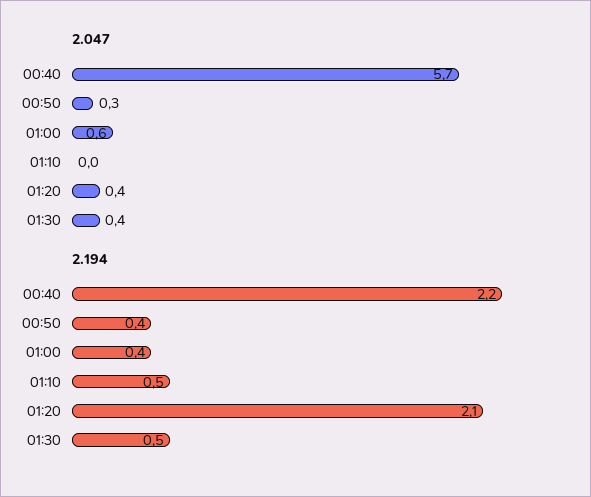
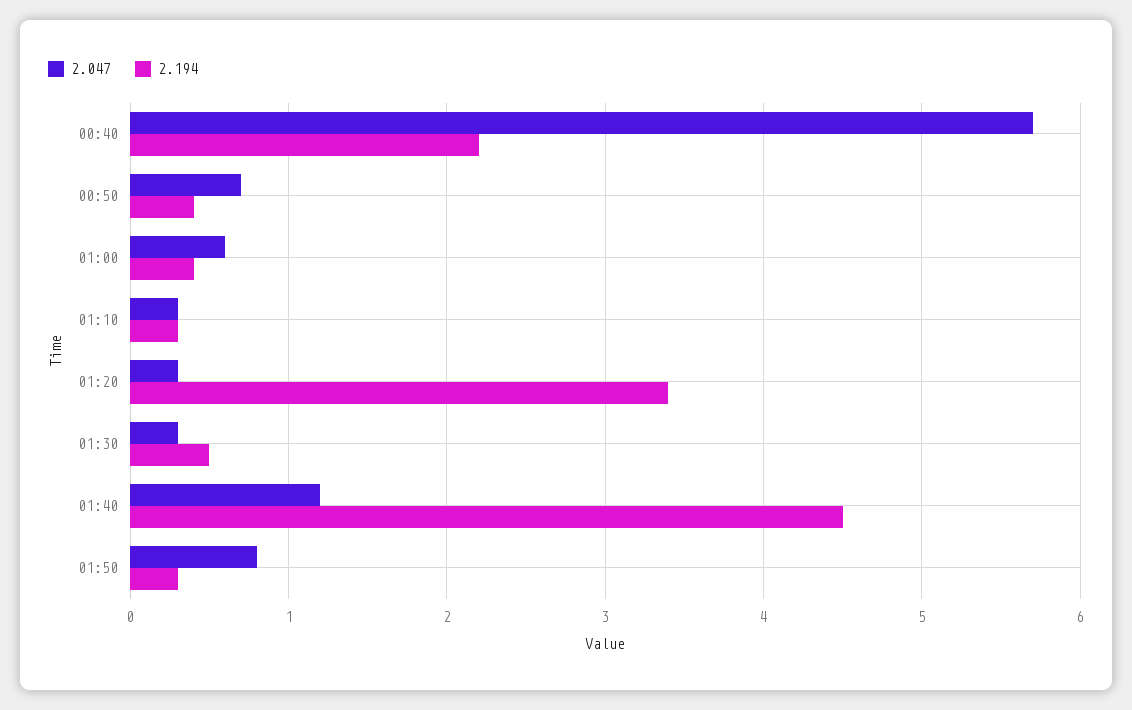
2.047, 00:50: 0.3 -> 0.7
2.047, 01:10: 0 -> 0.3
2.047, 01:20: 0.4 -> 0.3
2.047, 01:30: 0.4 -> 0.3
2.194, 01:10: 0.5 -> 0.3
2.194, 01:20: 2.1 -> 3.4
2.047, 01:40: none -> 1.2
2.194, 01:40: none -> 4.5
2.047, 01:50: none -> 0.8
2.194, 01:50: none -> 0.3

